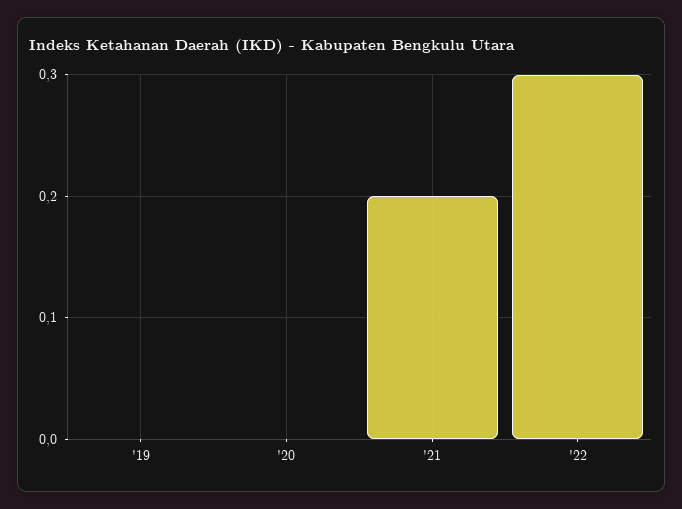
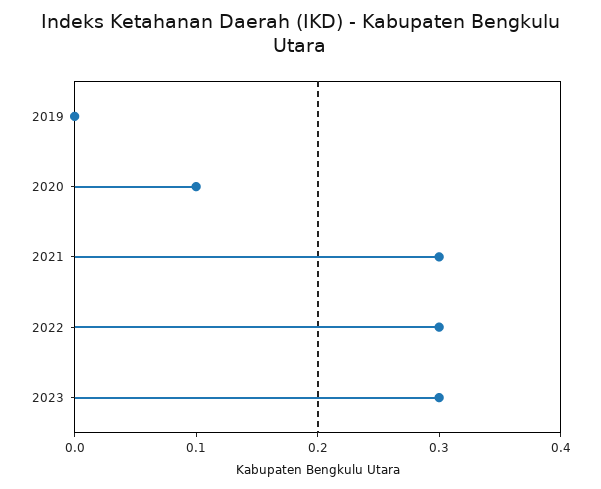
'20: 0 -> 0.1
'21: 0.2 -> 0.3
2023: none -> 0.3

